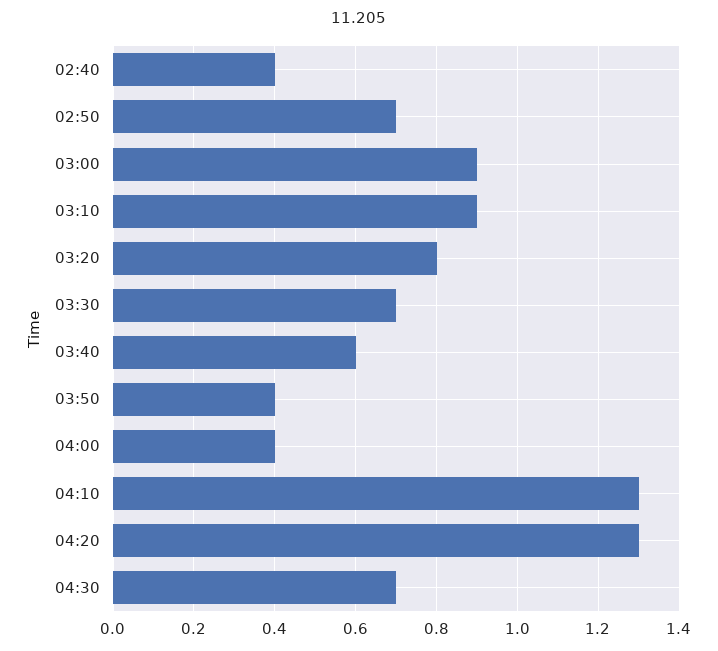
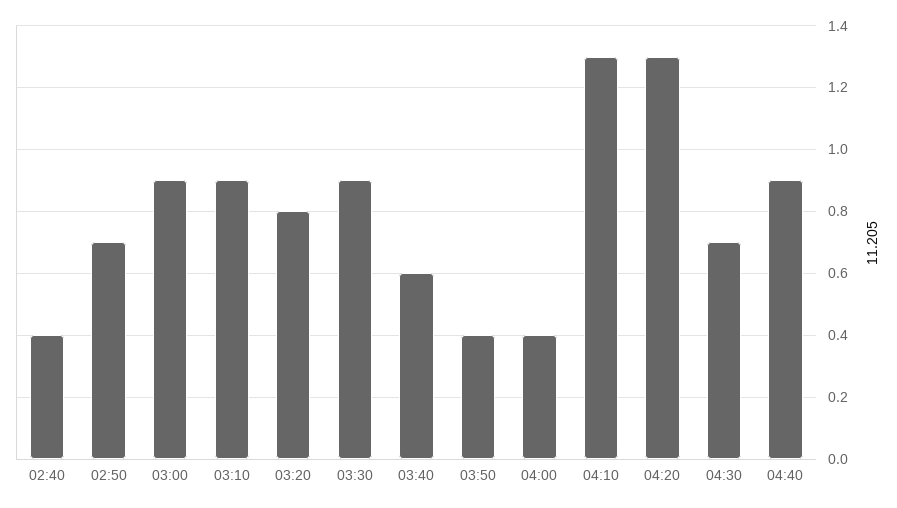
03:30: 0.7 -> 0.9
04:40: none -> 0.9

